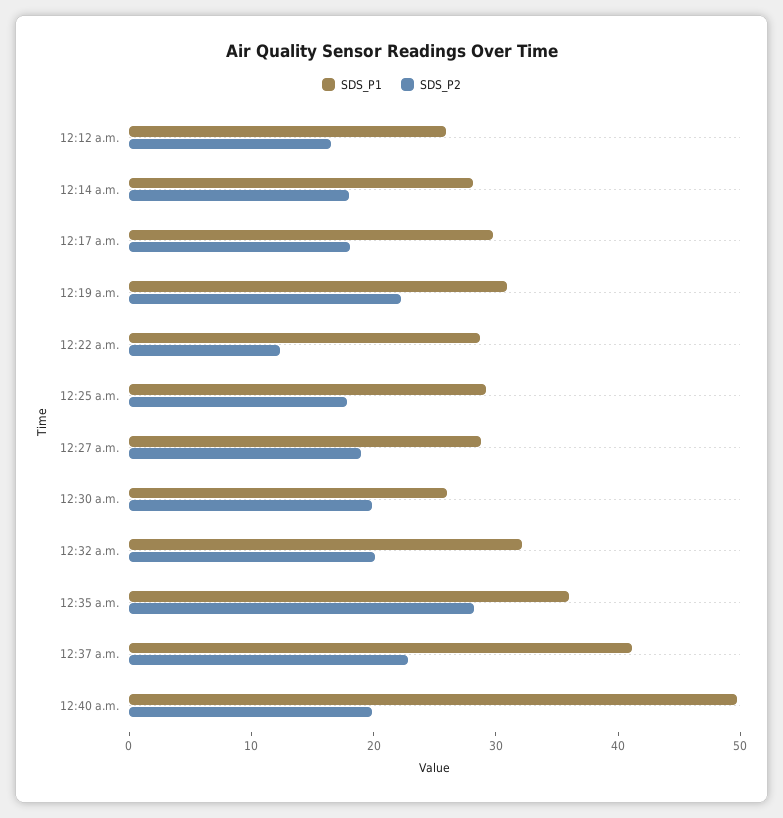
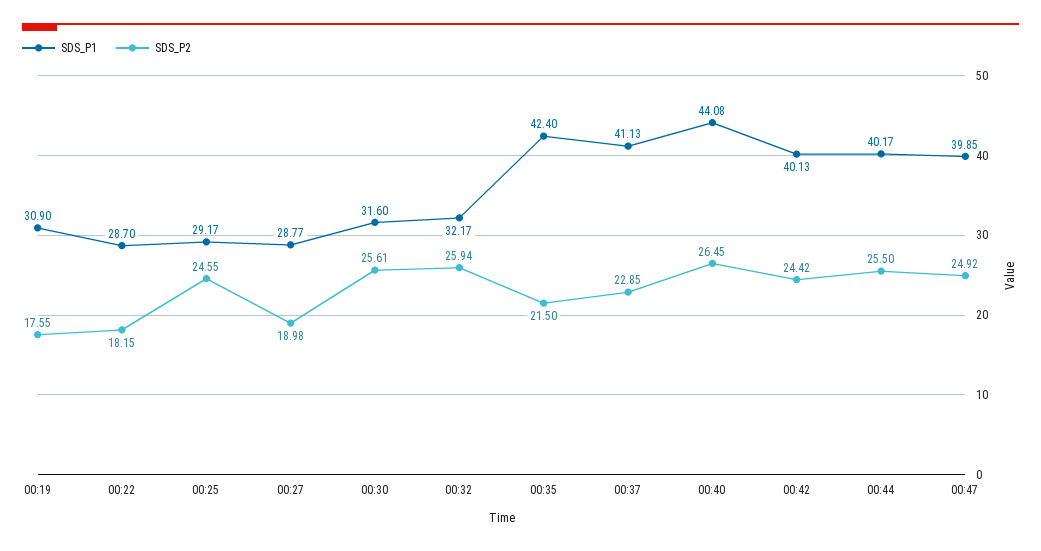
SDS_P1, 12:12 a.m.: 26 -> none
SDS_P2, 12:12 a.m.: 16 -> none
SDS_P1, 12:14 a.m.: 28 -> none
SDS_P2, 12:14 a.m.: 18 -> none
SDS_P1, 12:17 a.m.: 30 -> none
SDS_P2, 12:17 a.m.: 18 -> none
SDS_P2, 12:19 a.m.: 22 -> 17.55
SDS_P2, 12:22 a.m.: 12 -> 18.15
SDS_P2, 12:25 a.m.: 18 -> 24.55
SDS_P1, 12:30 a.m.: 26 -> 31.6
SDS_P2, 12:30 a.m.: 20 -> 25.61
SDS_P2, 12:32 a.m.: 20 -> 25.94
SDS_P1, 12:35 a.m.: 36 -> 42.4
SDS_P2, 12:35 a.m.: 28 -> 21.5
SDS_P1, 12:40 a.m.: 50 -> 44.08
SDS_P2, 12:40 a.m.: 20 -> 26.45
SDS_P1, 00:42: none -> 40.13
SDS_P2, 00:42: none -> 24.42
SDS_P1, 00:44: none -> 40.17
SDS_P2, 00:44: none -> 25.5
SDS_P1, 00:47: none -> 39.85
SDS_P2, 00:47: none -> 24.92

